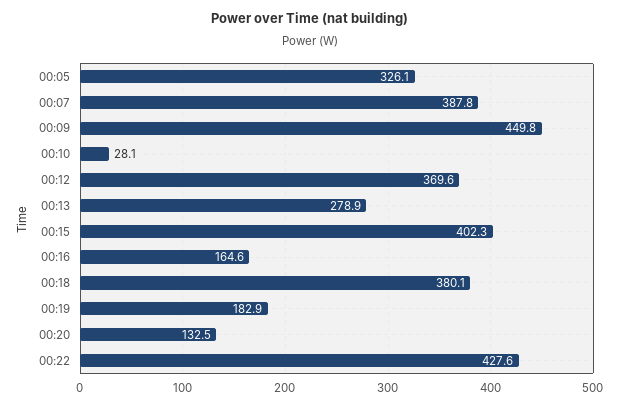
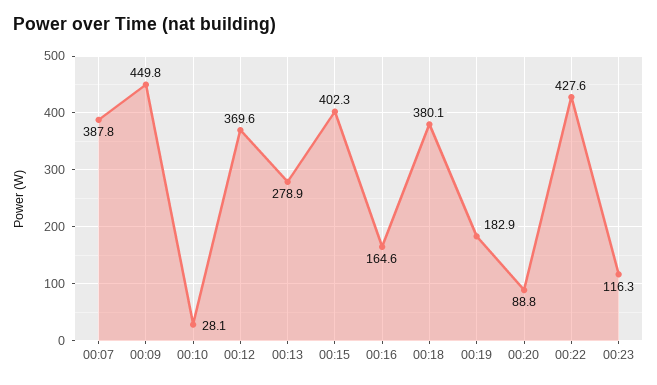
00:05: 326.1 -> none
00:20: 132.5 -> 88.8
00:23: none -> 116.3

